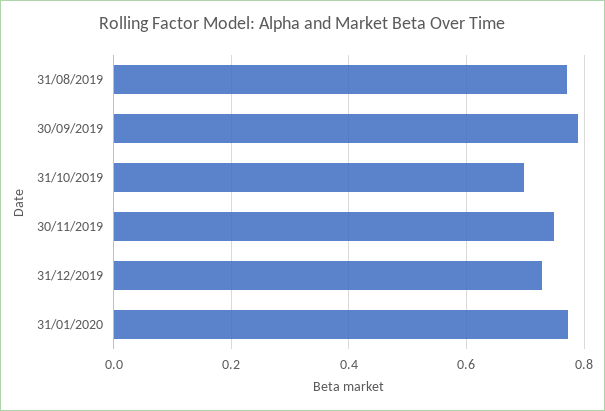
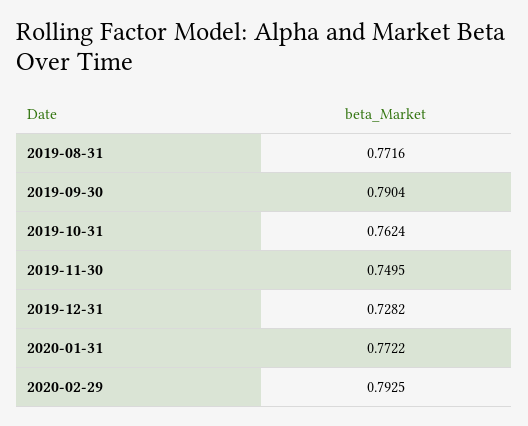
31/10/2019: 0.7 -> 0.7624
2020-02-29: none -> 0.7925

